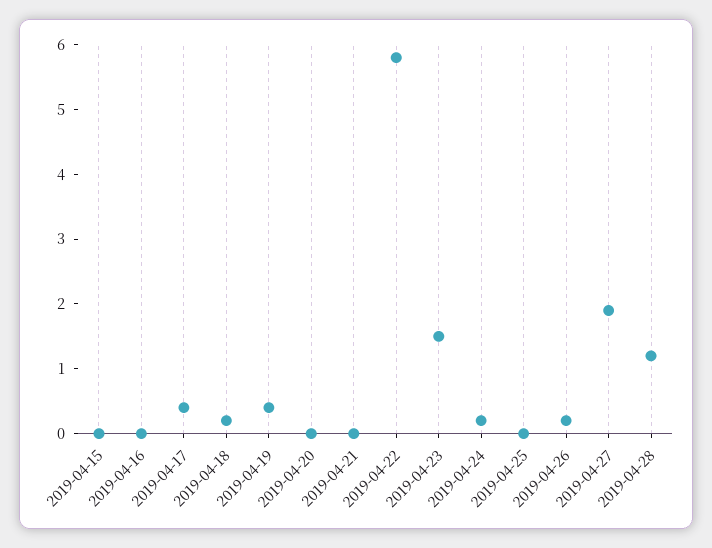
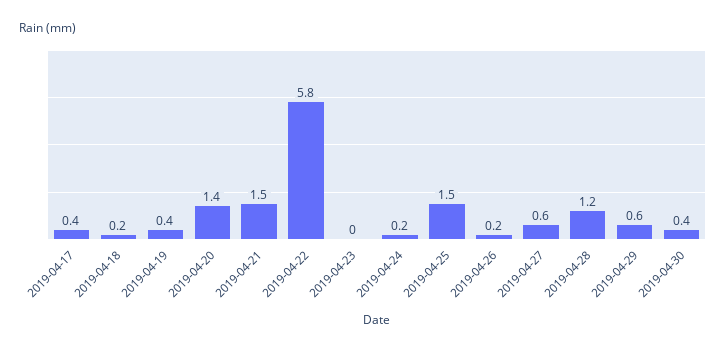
2019-04-15: 0 -> none
2019-04-16: 0 -> none
2019-04-20: 0 -> 1.4
2019-04-21: 0 -> 1.5
2019-04-23: 1.5 -> 0
2019-04-25: 0 -> 1.5
2019-04-27: 2 -> 0.6
2019-04-29: none -> 0.6
2019-04-30: none -> 0.4

